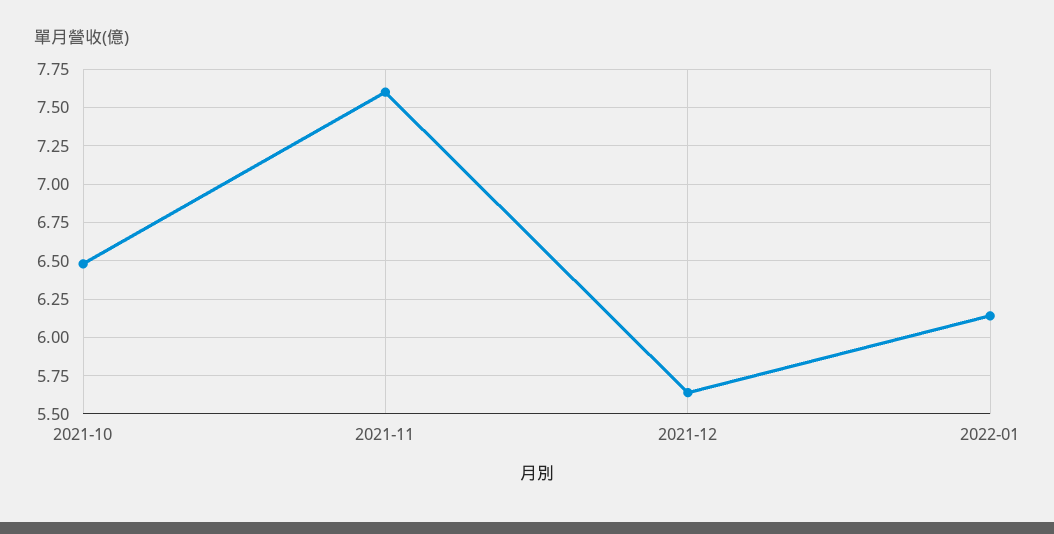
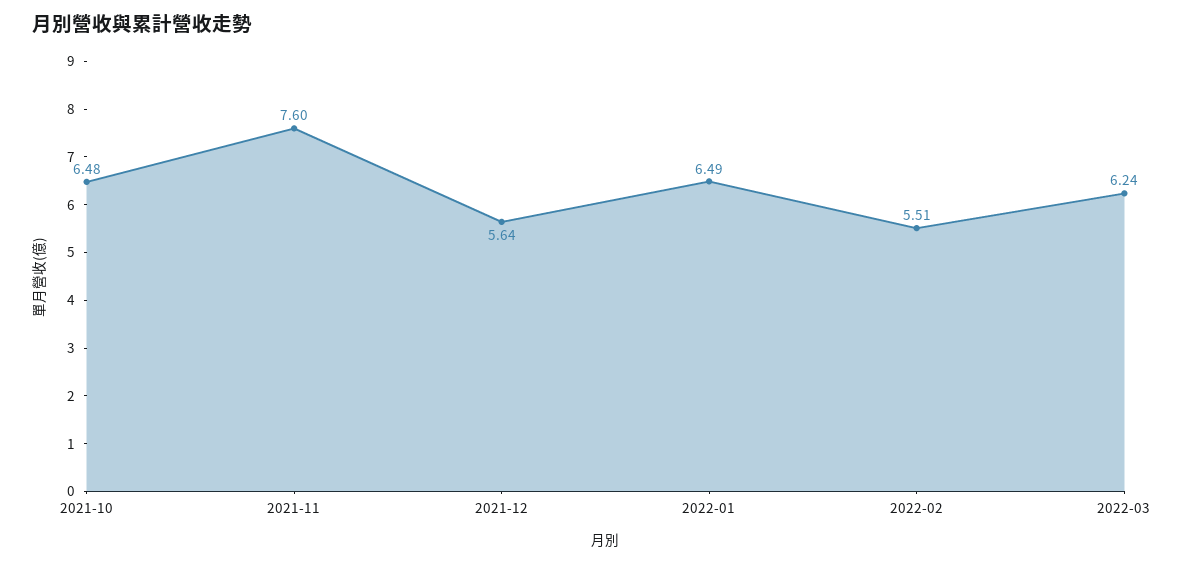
2022-01: 6.15 -> 6.49
2022-02: none -> 5.51
2022-03: none -> 6.24

